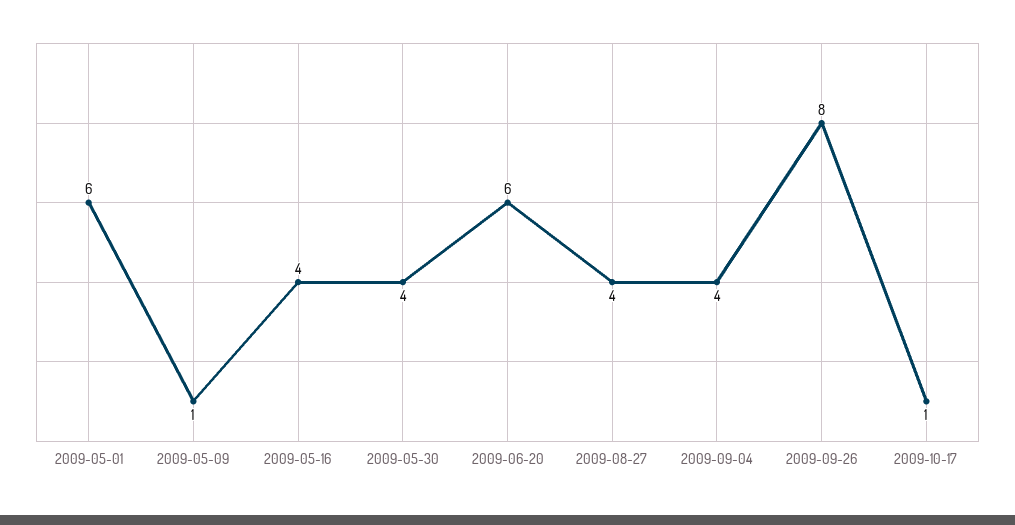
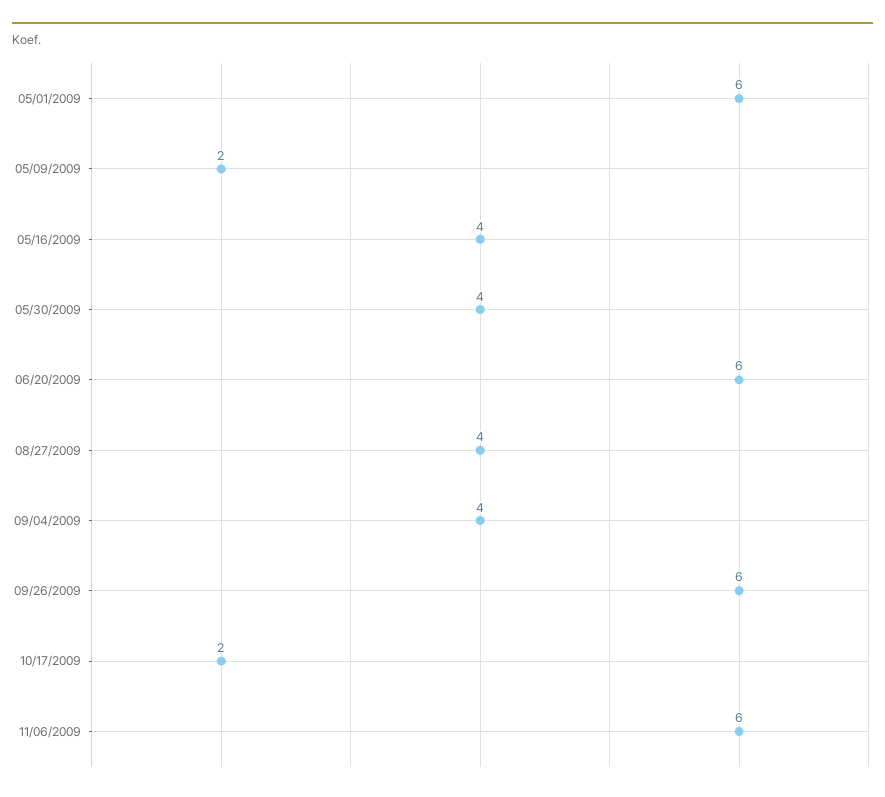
2009-05-09: 1 -> 2
2009-09-26: 8 -> 6
2009-10-17: 1 -> 2
11/06/2009: none -> 6

